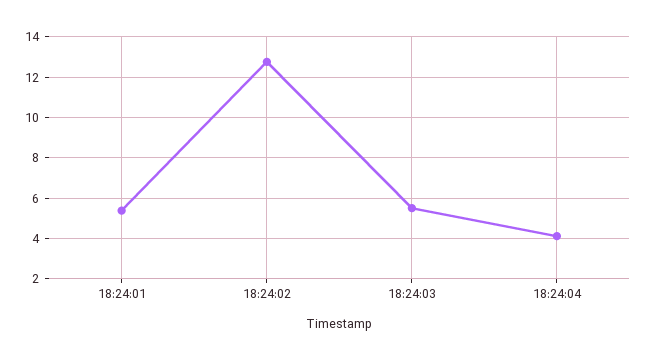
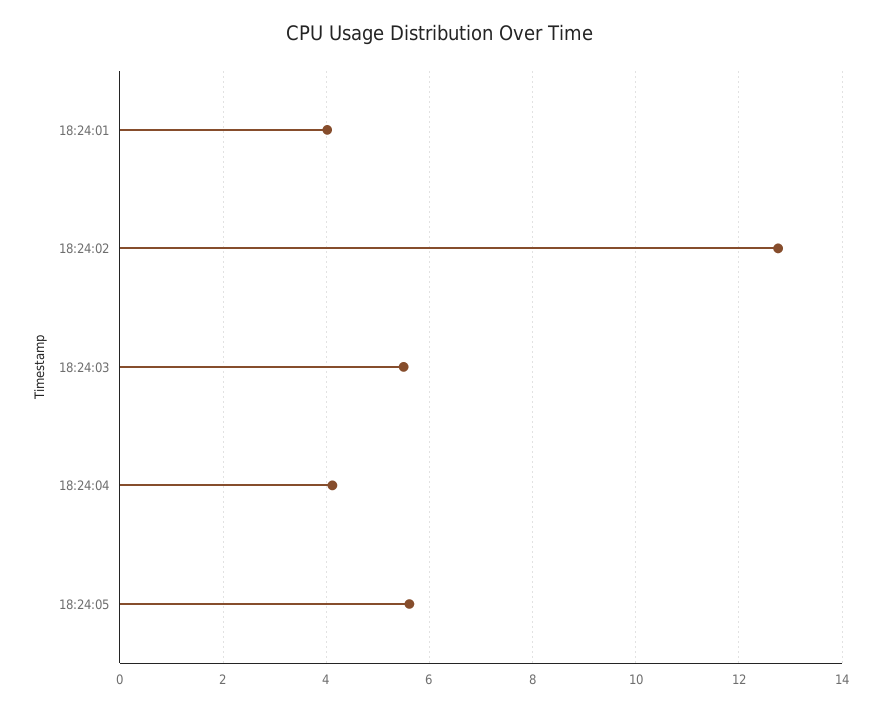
18:24:01: 5.5 -> 4
18:24:05: none -> 5.6

